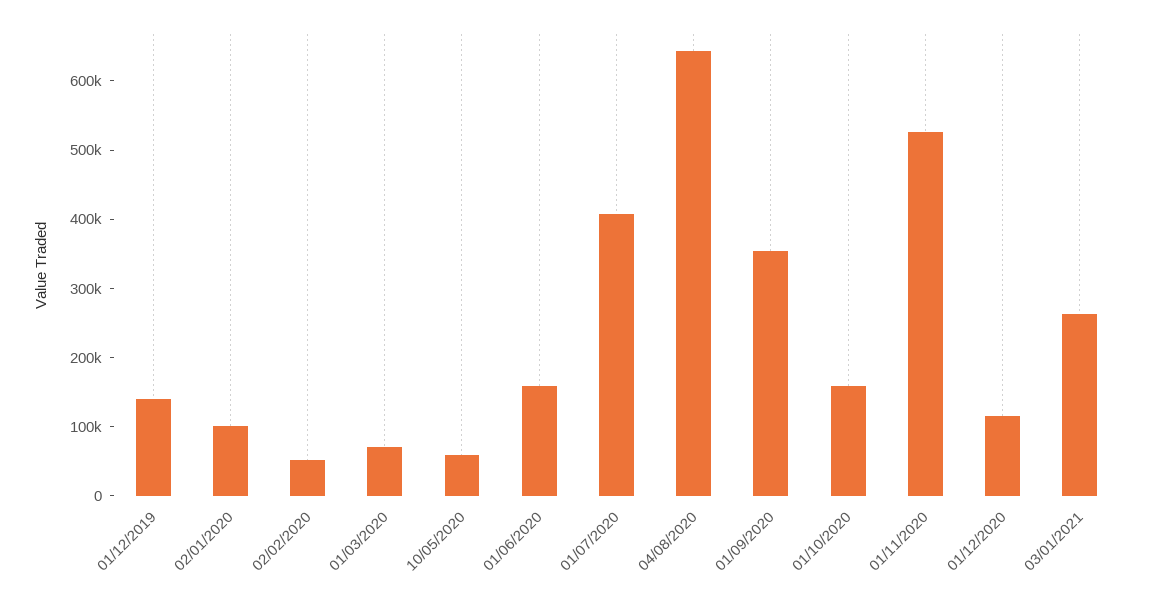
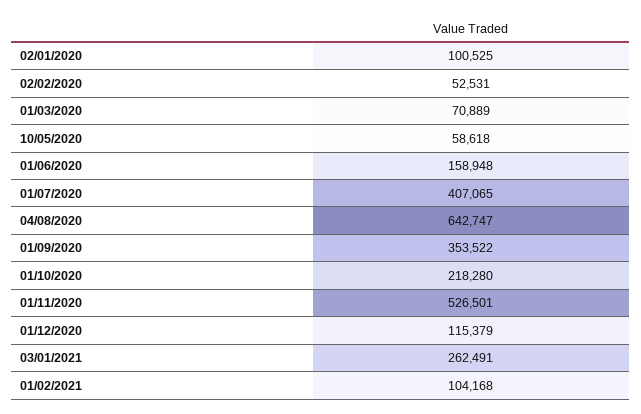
01/12/2019: 140000 -> none
01/10/2020: 160000 -> 218280
01/02/2021: none -> 104168

